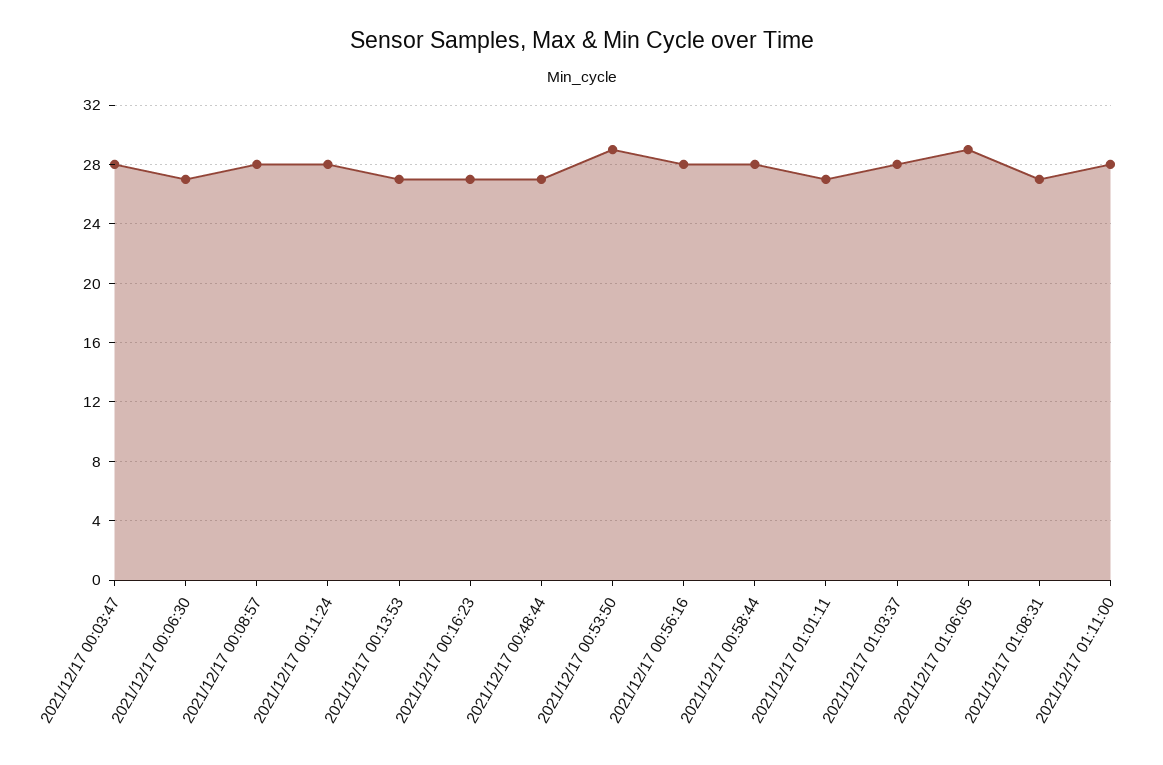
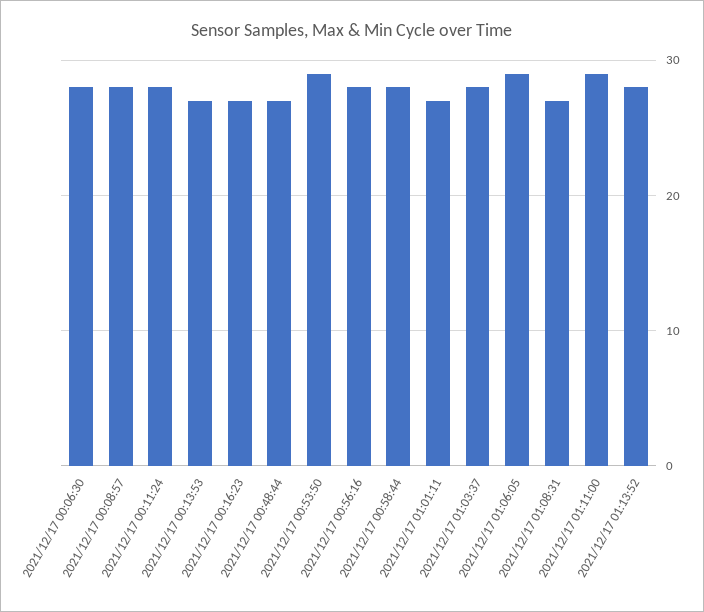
2021/12/17 00:03:47: 28 -> none
2021/12/17 00:06:30: 27 -> 28
2021/12/17 01:11:00: 28 -> 29
2021/12/17 01:13:52: none -> 28

